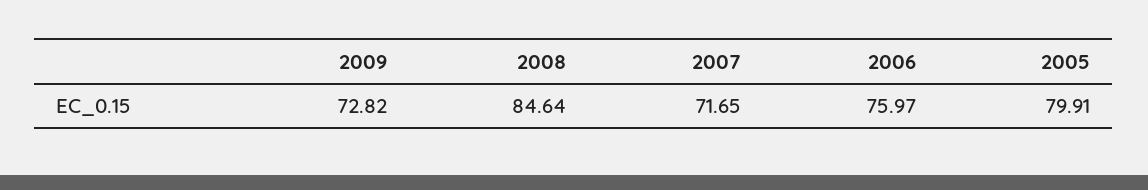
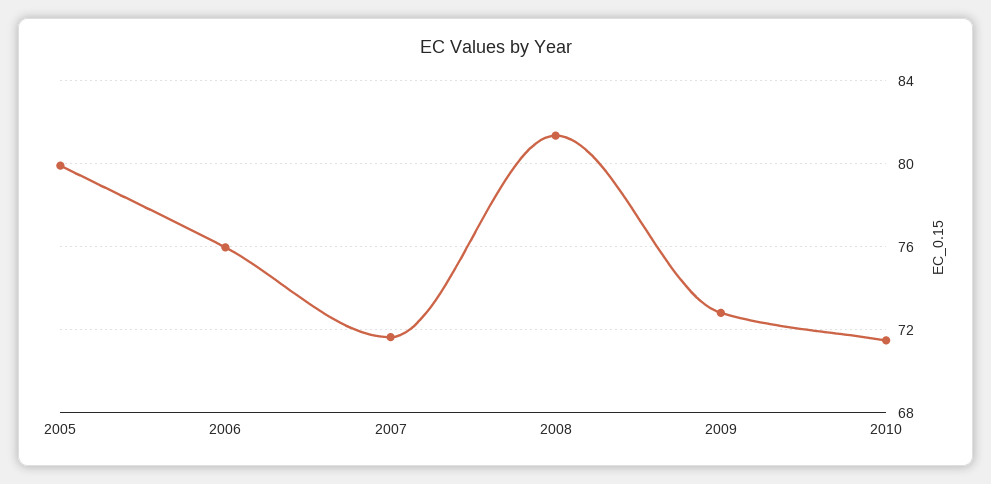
2008: 84.64 -> 81.5
2010: none -> 71.5

